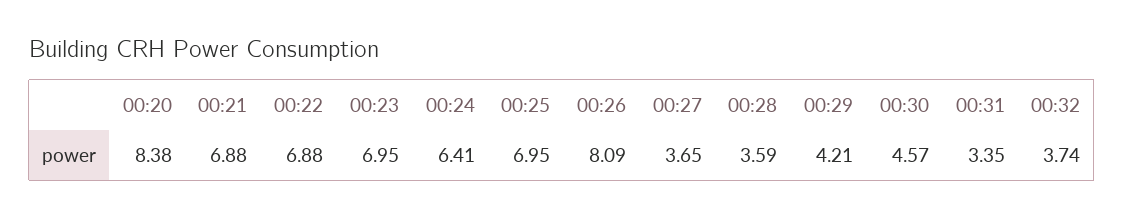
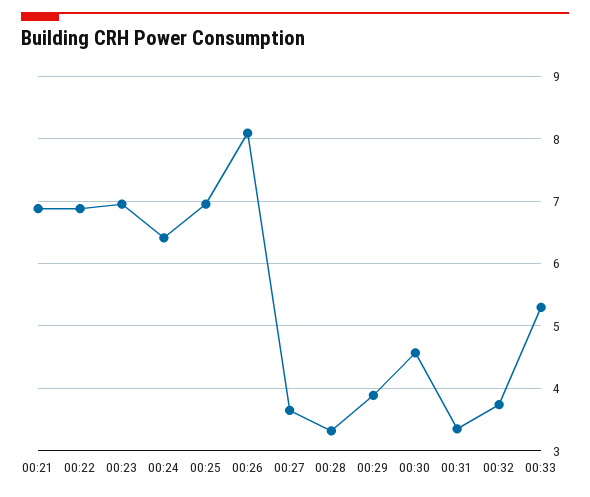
00:20: 8.38 -> none
00:28: 3.59 -> 3.3
00:29: 4.21 -> 3.9
00:33: none -> 5.3

